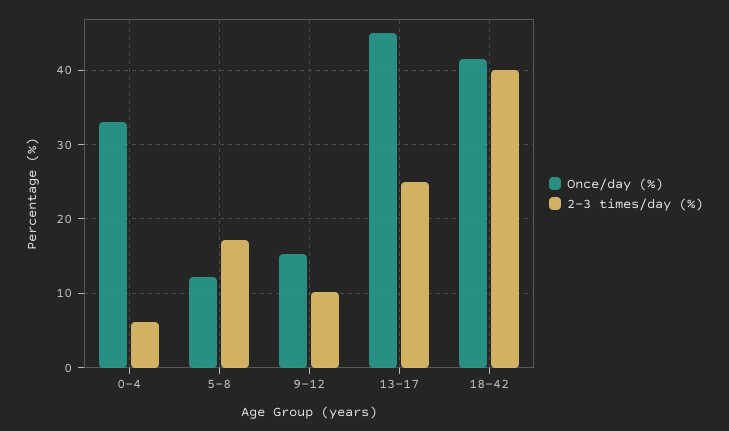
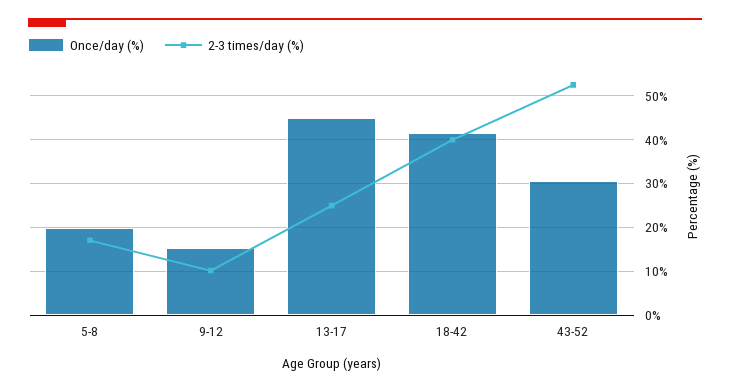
Once/day (%), 0-4: 33 -> none
2-3 times/day (%), 0-4: 6 -> none
Once/day (%), 5-8: 12 -> 20
Once/day (%), 43-52: none -> 30
2-3 times/day (%), 43-52: none -> 52

